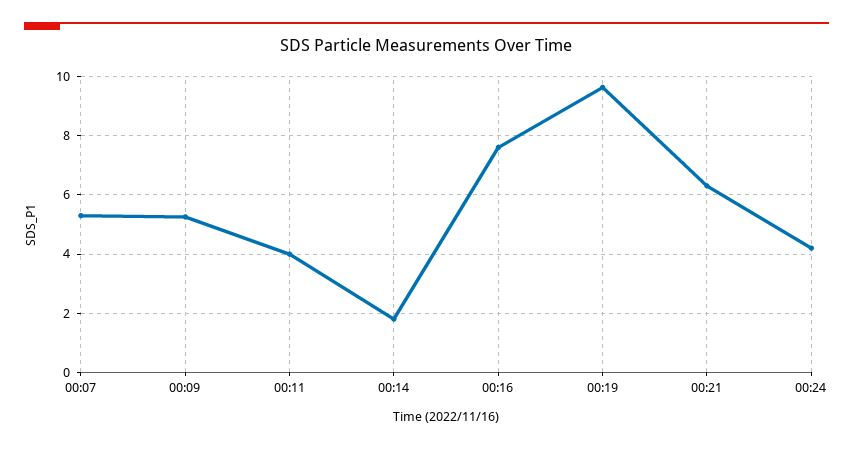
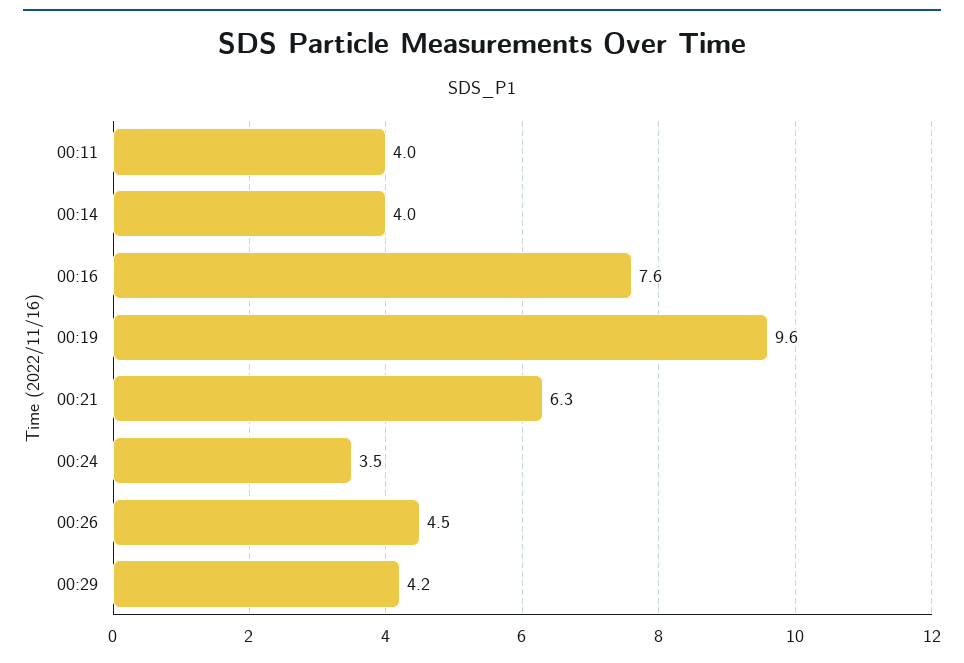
00:07: 5.25 -> none
00:09: 5.25 -> none
00:14: 1.75 -> 4
00:24: 4.25 -> 3.5
00:26: none -> 4.5
00:29: none -> 4.2

